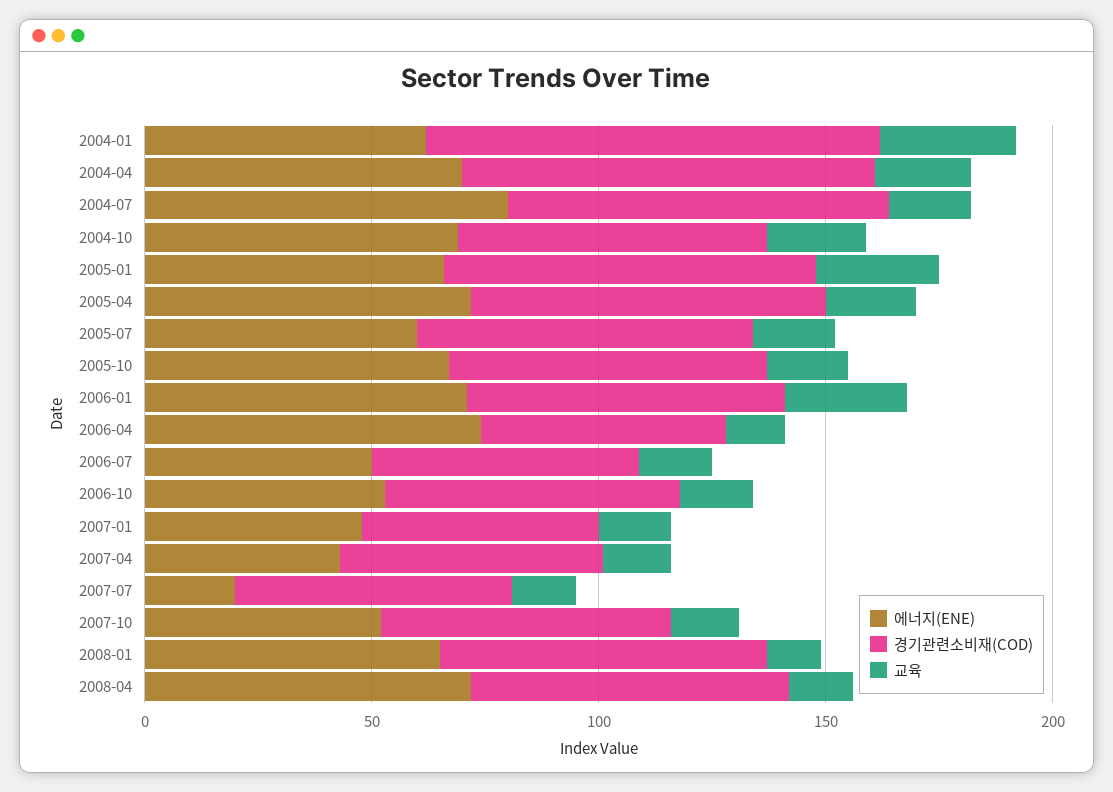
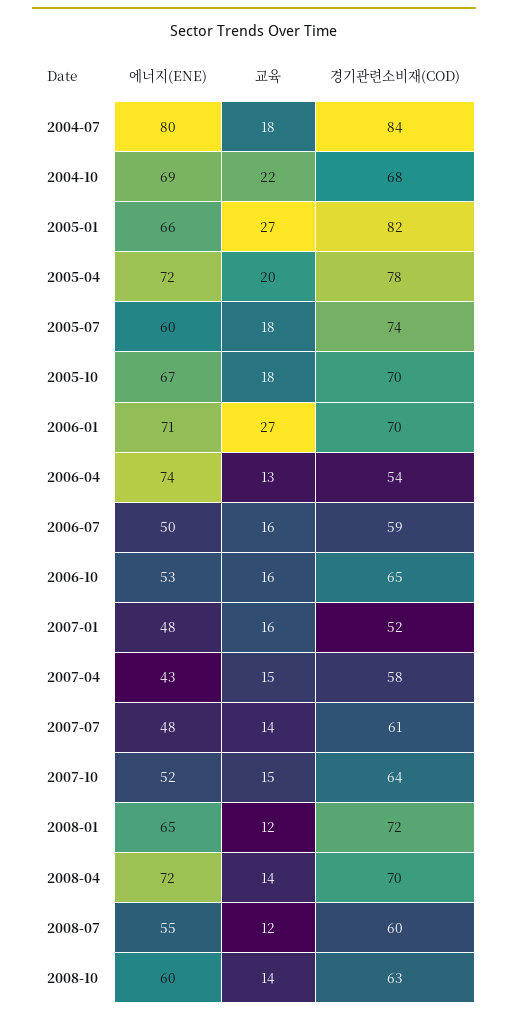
에너지(ENE), 2004-01: 60 -> none
경기관련소비재(COD), 2004-01: 100 -> none
교육, 2004-01: 30 -> none
에너지(ENE), 2004-04: 70 -> none
경기관련소비재(COD), 2004-04: 90 -> none
교육, 2004-04: 20 -> none
에너지(ENE), 2007-07: 20 -> 48
에너지(ENE), 2008-07: none -> 55
교육, 2008-07: none -> 12
경기관련소비재(COD), 2008-07: none -> 60
에너지(ENE), 2008-10: none -> 60
교육, 2008-10: none -> 14
경기관련소비재(COD), 2008-10: none -> 63

